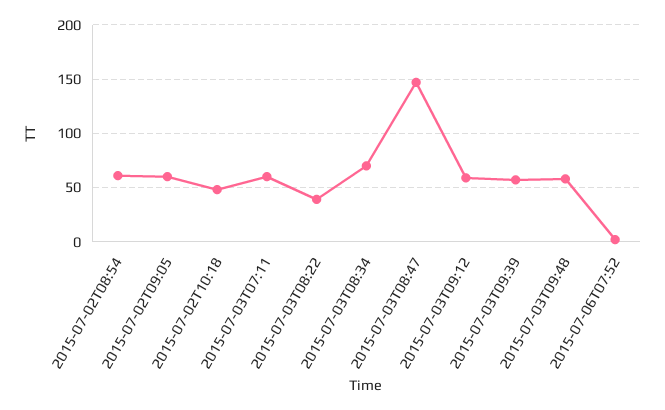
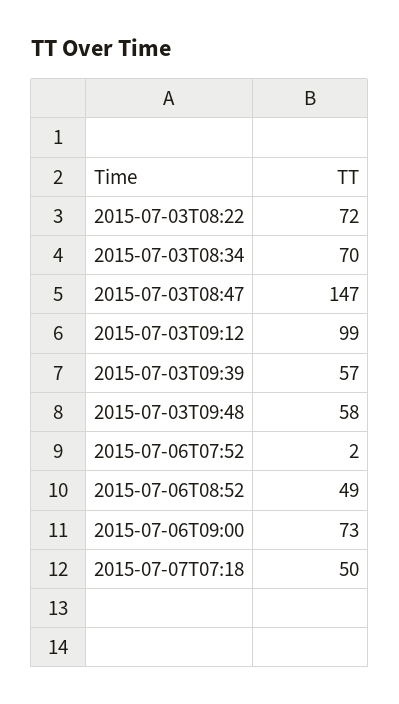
2015-07-02T08:54: 60 -> none
2015-07-02T09:05: 60 -> none
2015-07-02T10:18: 50 -> none
2015-07-03T07:11: 60 -> none
2015-07-03T08:22: 40 -> 72
2015-07-03T09:12: 60 -> 99
2015-07-06T08:52: none -> 49
2015-07-06T09:00: none -> 73
2015-07-07T07:18: none -> 50

